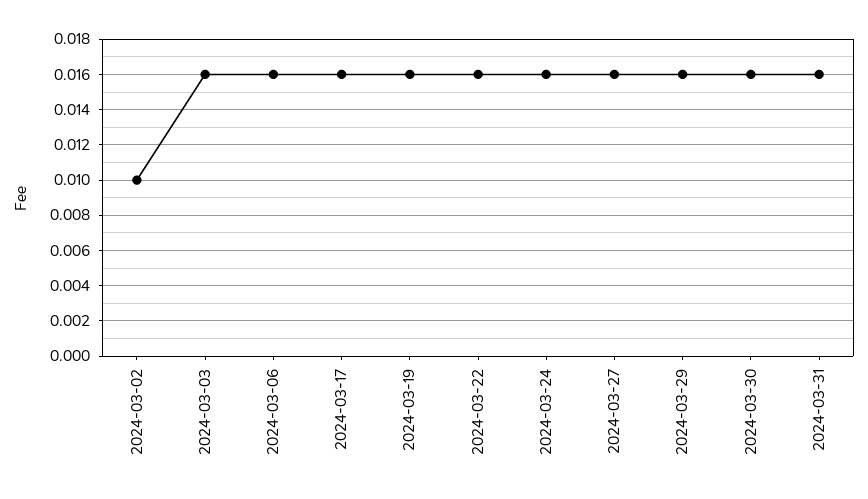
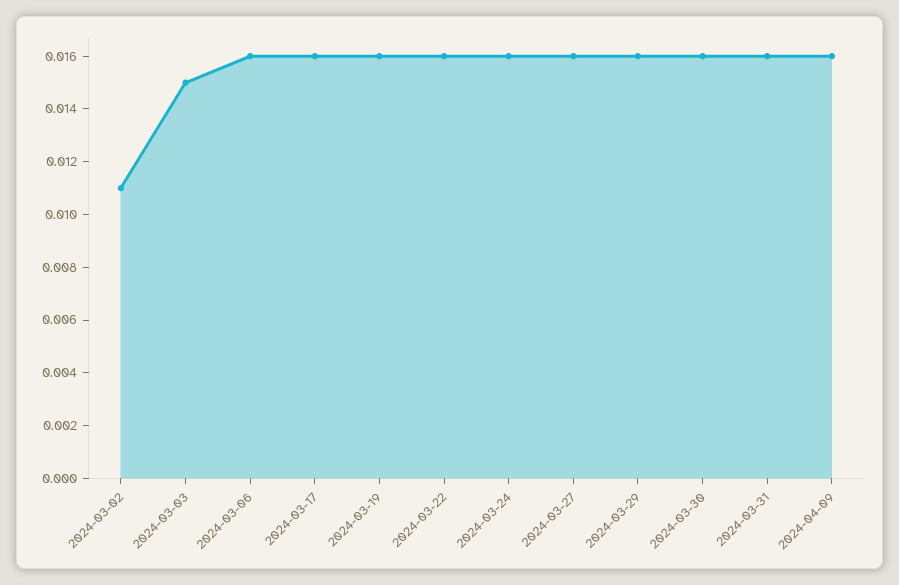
2024-03-02: 0.01 -> 0.011
2024-03-03: 0.016 -> 0.015
2024-04-09: none -> 0.016

